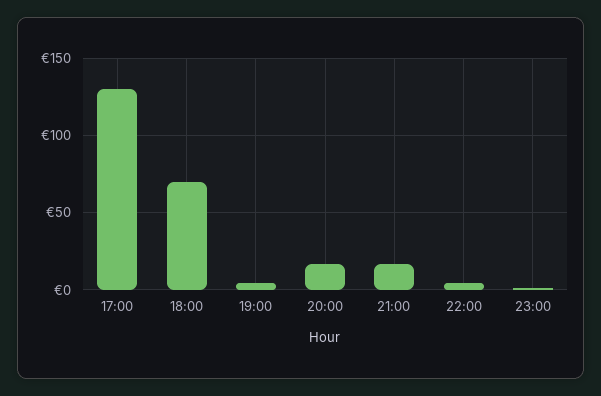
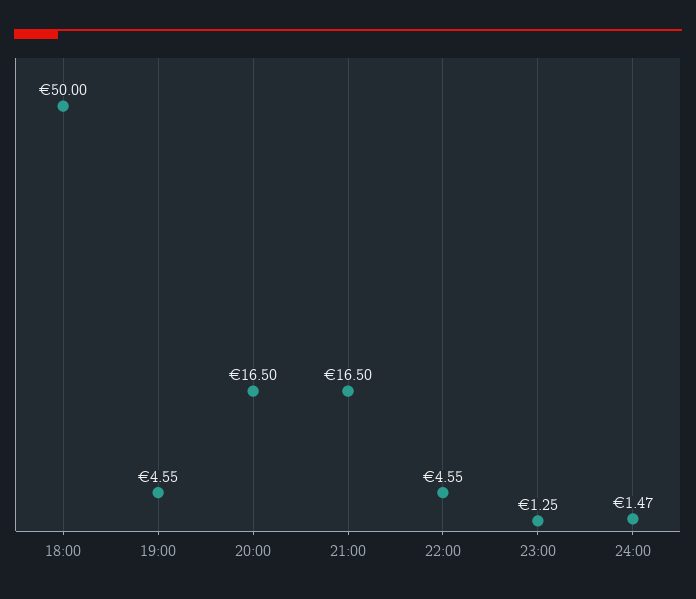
17:00: 130 -> none
18:00: 70 -> 50
24:00: none -> 1.47

